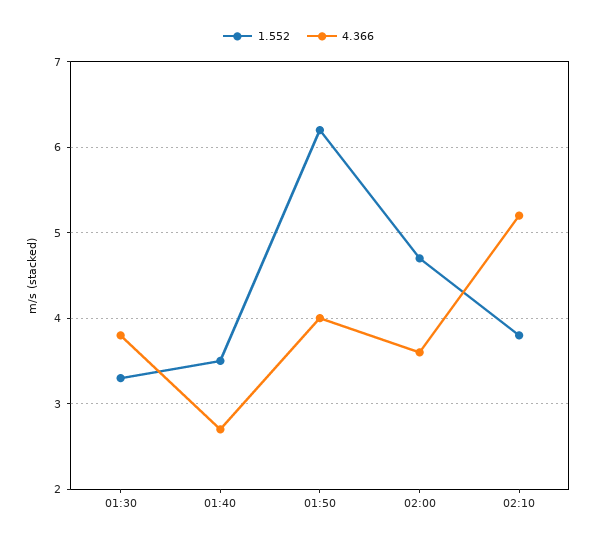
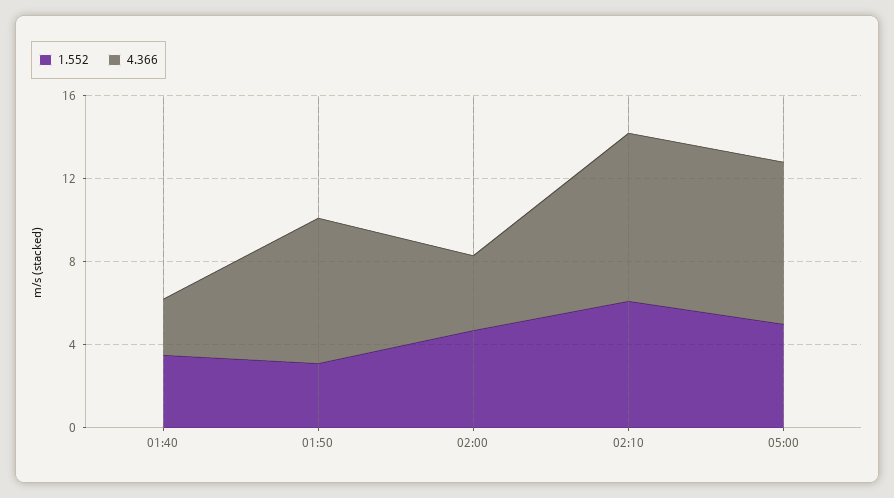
1.552, 01:30: 3.3 -> none
4.366, 01:30: 3.8 -> none
1.552, 01:50: 6.2 -> 3
4.366, 01:50: 4 -> 7
1.552, 02:10: 3.8 -> 6
4.366, 02:10: 5.2 -> 8
1.552, 05:00: none -> 5
4.366, 05:00: none -> 8

